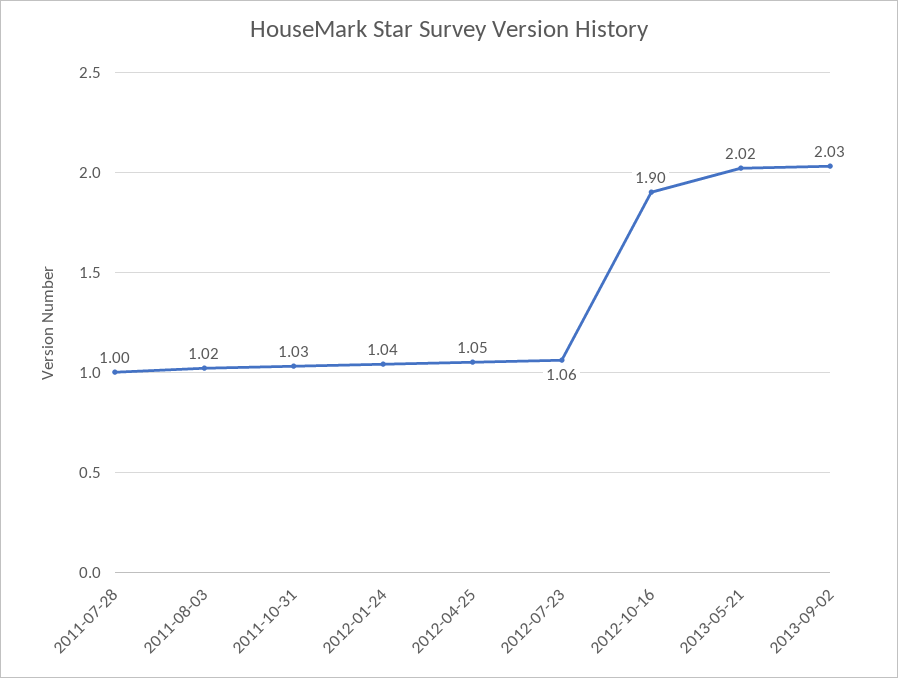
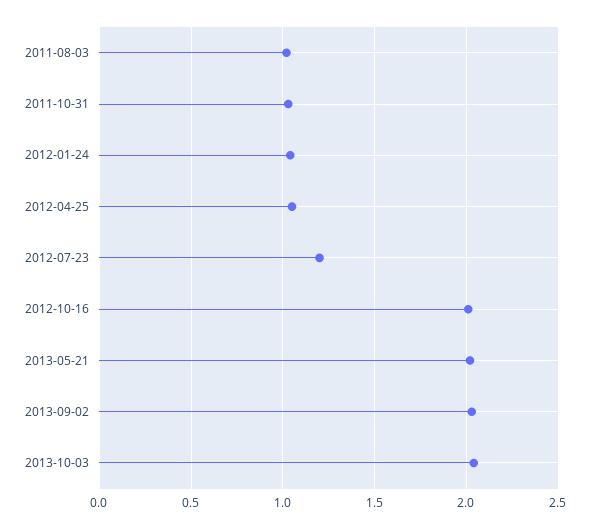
2011-07-28: 1 -> none
2012-07-23: 1.06 -> 1.2
2012-10-16: 1.9 -> 2
2013-10-03: none -> 2.05

